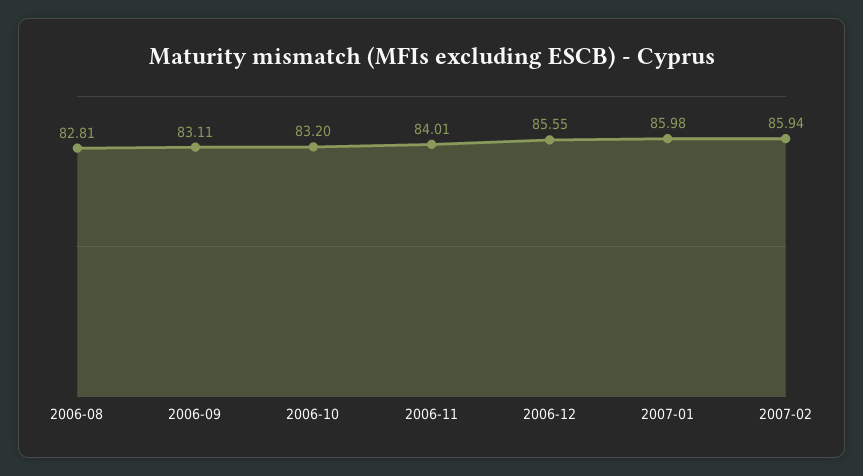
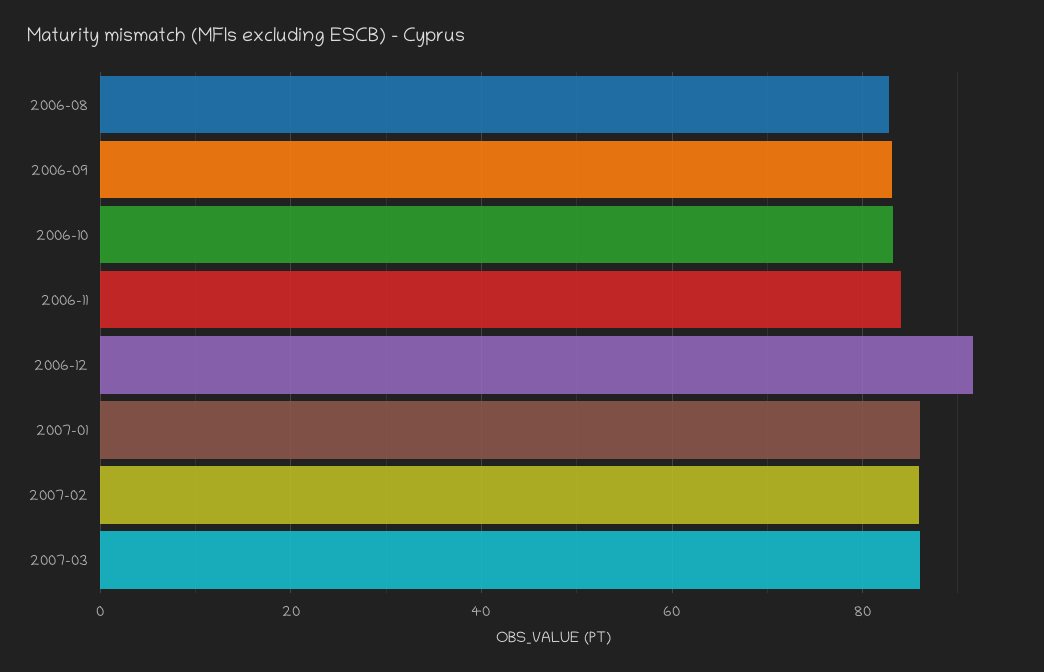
2006-12: 85.55 -> 92
2007-03: none -> 86

